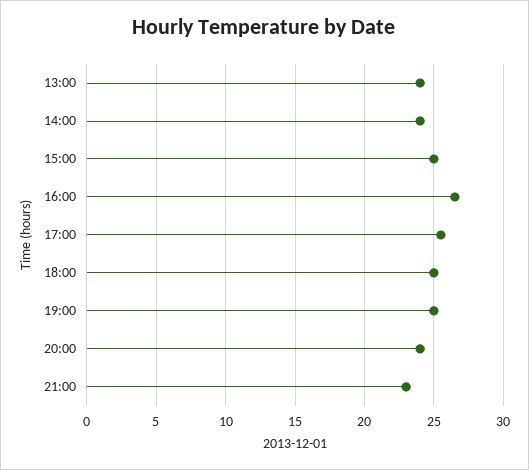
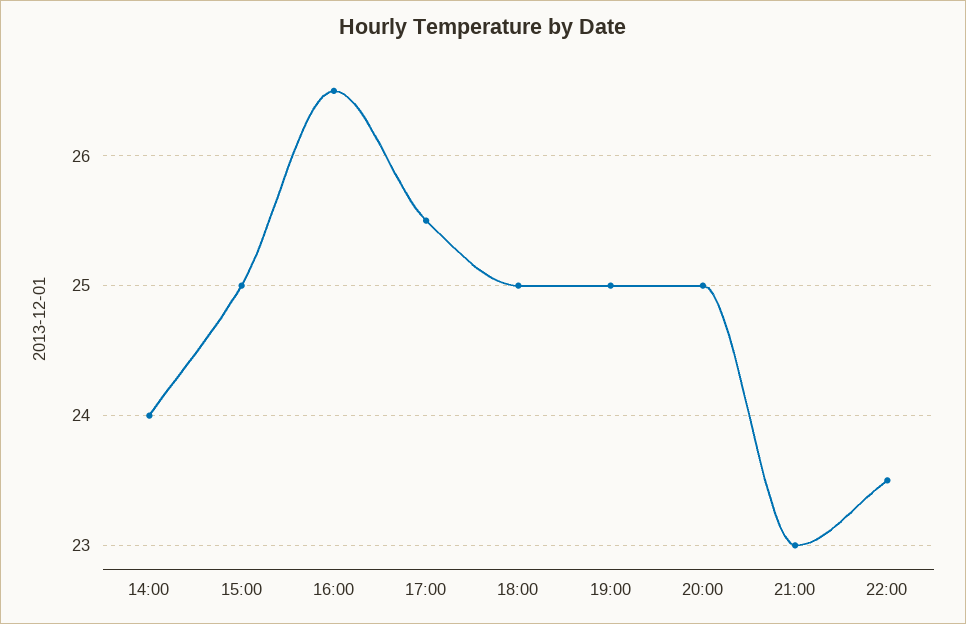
13:00: 24 -> none
20:00: 24 -> 25
22:00: none -> 23.5

